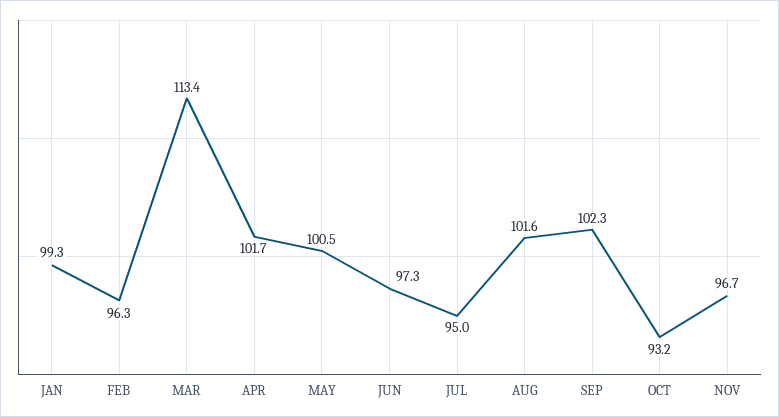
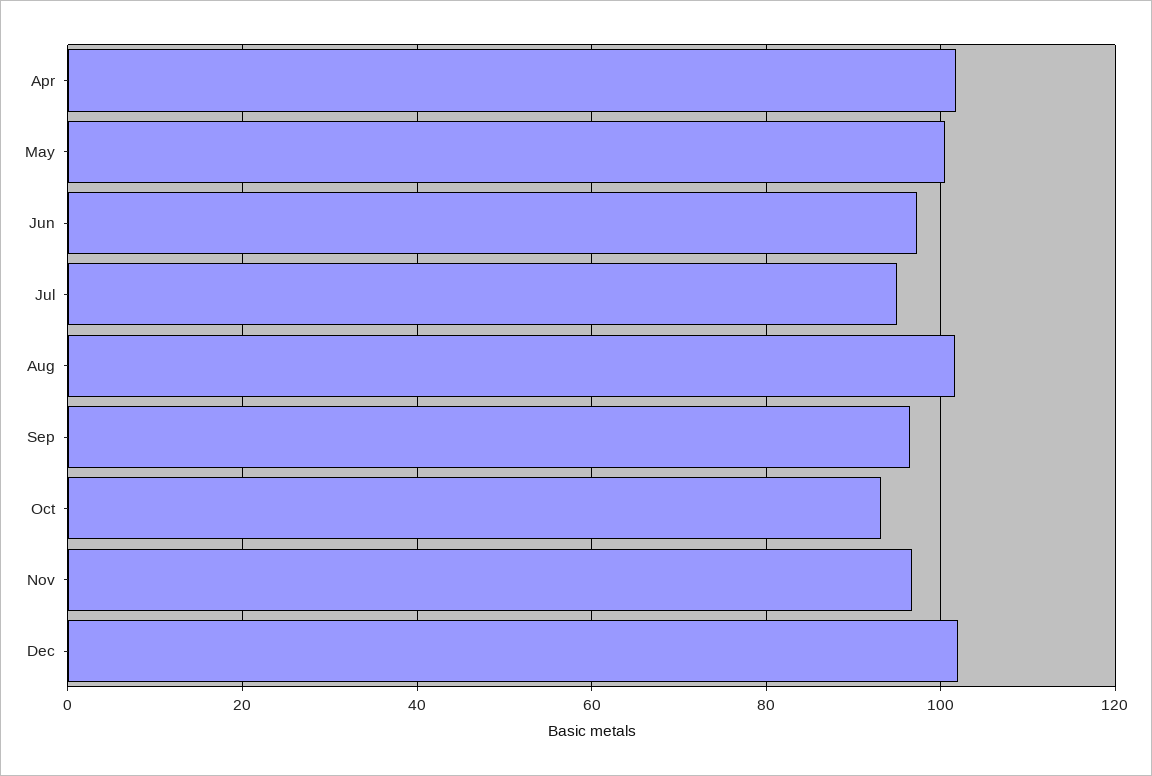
JAN: 99.3 -> none
FEB: 96.3 -> none
MAR: 113.4 -> none
SEP: 102.3 -> 96
Dec: none -> 102

